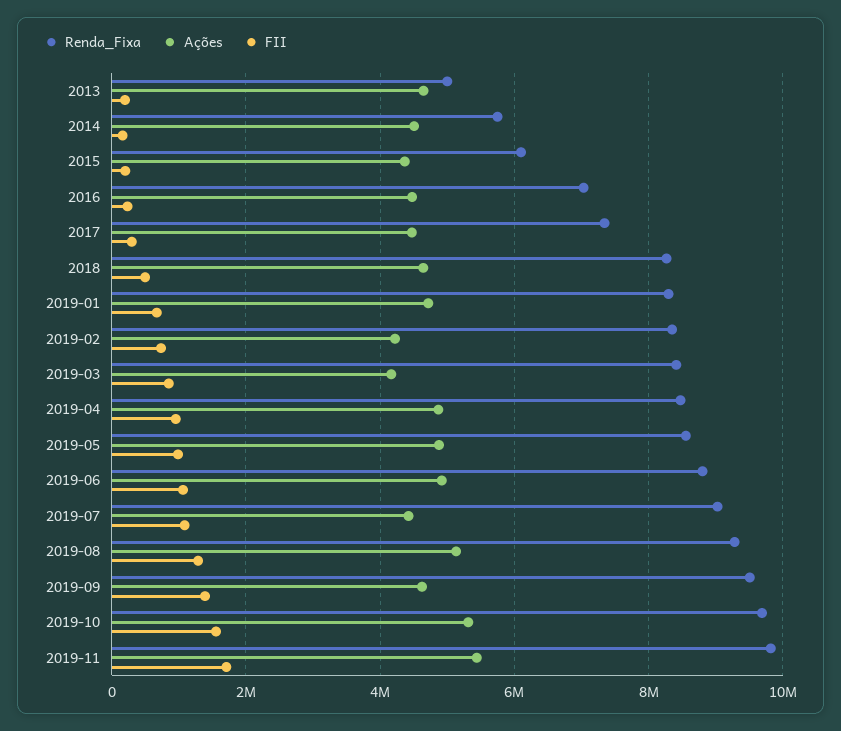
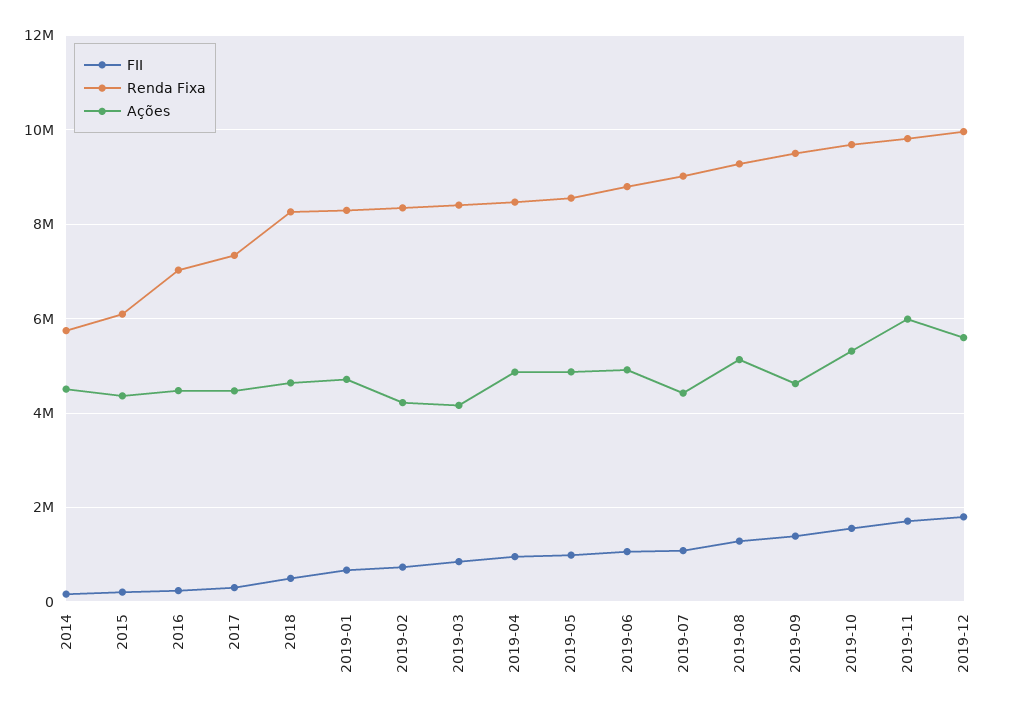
Renda_Fixa, 2013: 5000000 -> none
Ações, 2013: 4600000 -> none
FII, 2013: 200000 -> none
Ações, 2019-11: 5400000 -> 6000000
FII, 2019-12: none -> 1800000
Renda_Fixa, 2019-12: none -> 10000000
Ações, 2019-12: none -> 5600000

